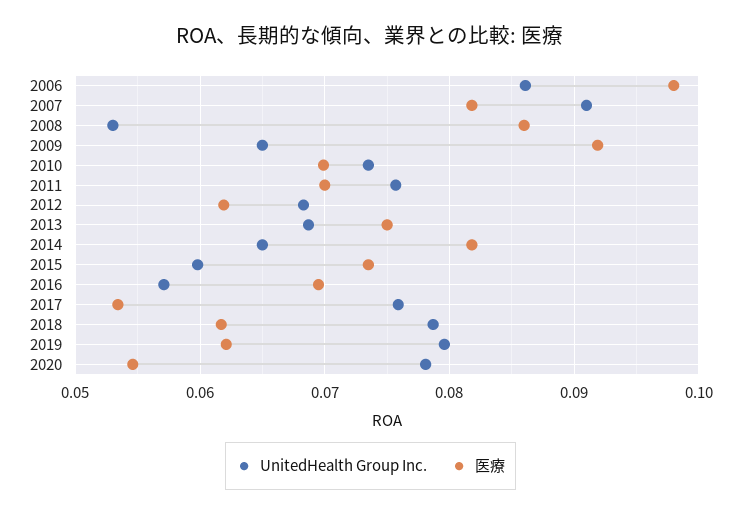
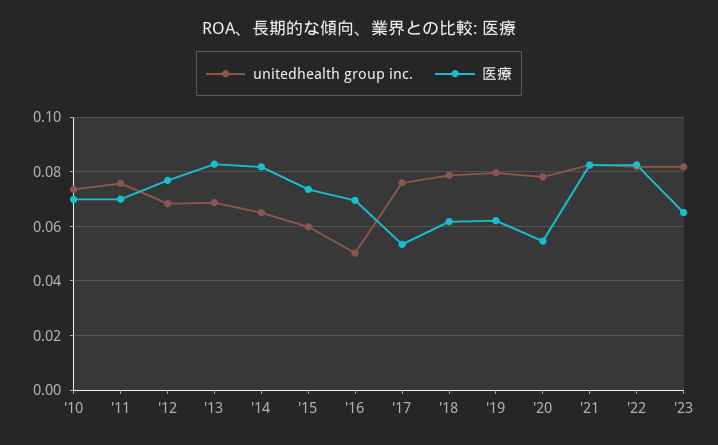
UnitedHealth Group Inc., 2006: 0.086 -> none
医療, 2006: 0.098 -> none
UnitedHealth Group Inc., 2007: 0.091 -> none
医療, 2007: 0.082 -> none
UnitedHealth Group Inc., 2008: 0.053 -> none
医療, 2008: 0.086 -> none
UnitedHealth Group Inc., 2009: 0.065 -> none
医療, 2009: 0.092 -> none
医療, 2012: 0.062 -> 0.0775
医療, 2013: 0.075 -> 0.0825
UnitedHealth Group Inc., 2016: 0.057 -> 0.05
UnitedHealth Group Inc., '21: none -> 0.0825
医療, '21: none -> 0.0825
UnitedHealth Group Inc., '22: none -> 0.0825
医療, '22: none -> 0.0825
UnitedHealth Group Inc., '23: none -> 0.0825
医療, '23: none -> 0.065

